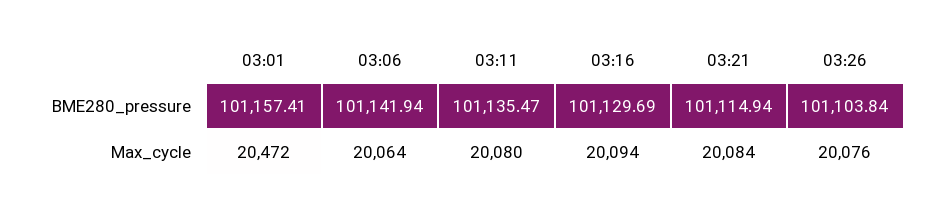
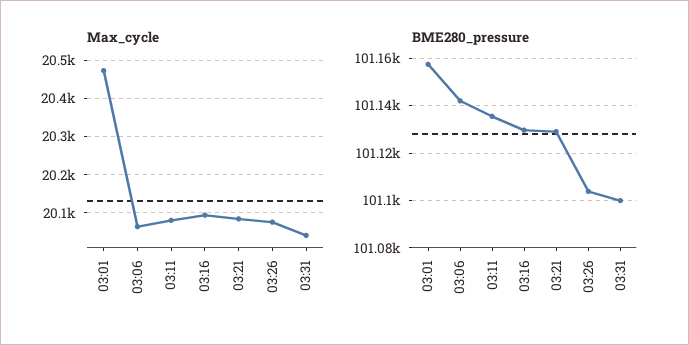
BME280_pressure, 03:21: 101114.94 -> 101130
Max_cycle, 03:31: none -> 20040
BME280_pressure, 03:31: none -> 101100

